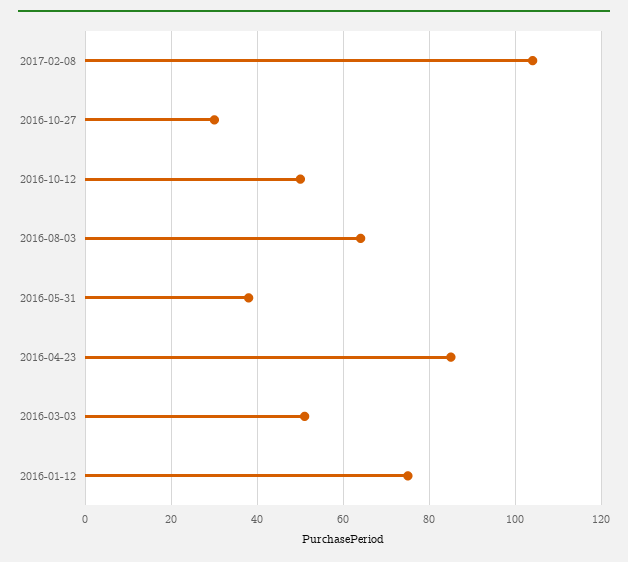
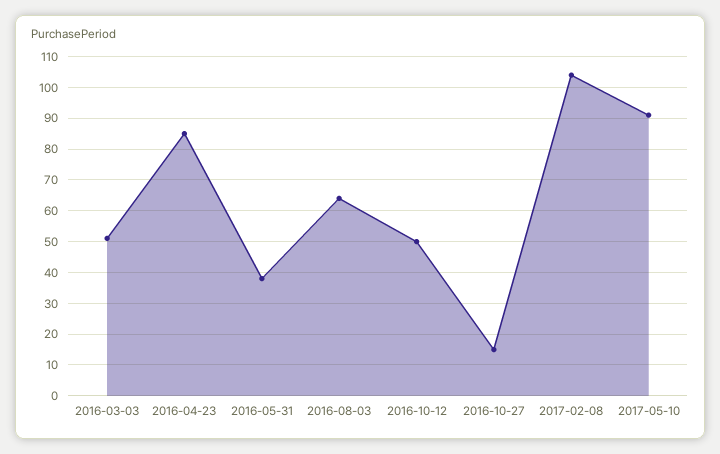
2016-10-27: 30 -> 15
2016-01-12: 75 -> none
2017-05-10: none -> 90

